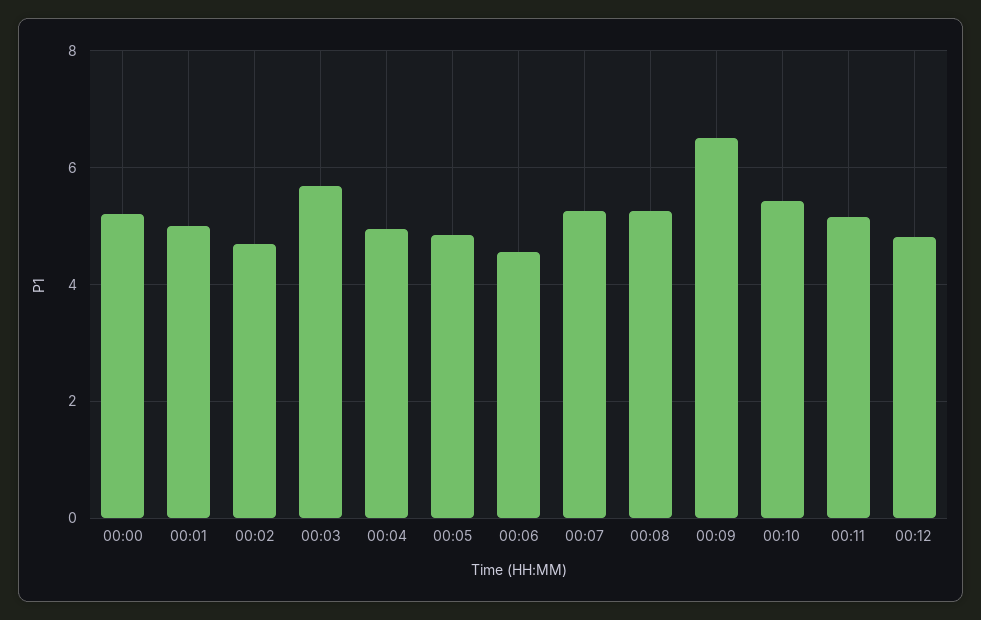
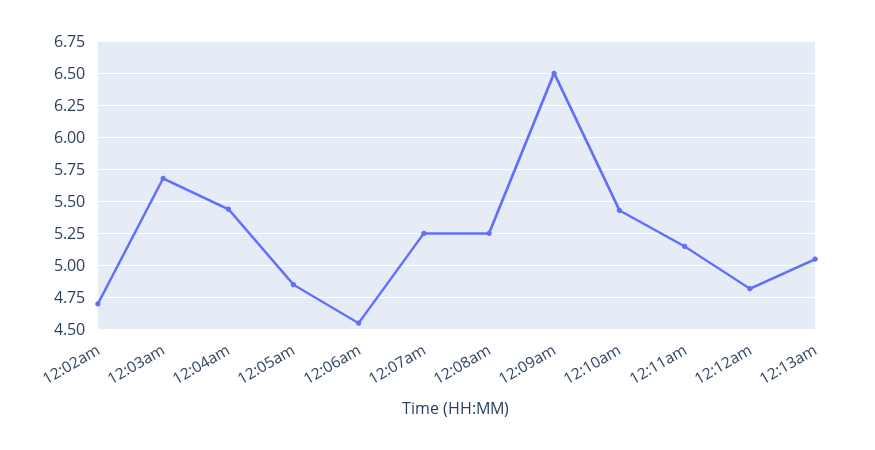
00:00: 5.2 -> none
00:01: 5 -> none
00:04: 5 -> 5.45
12:13am: none -> 5.05

